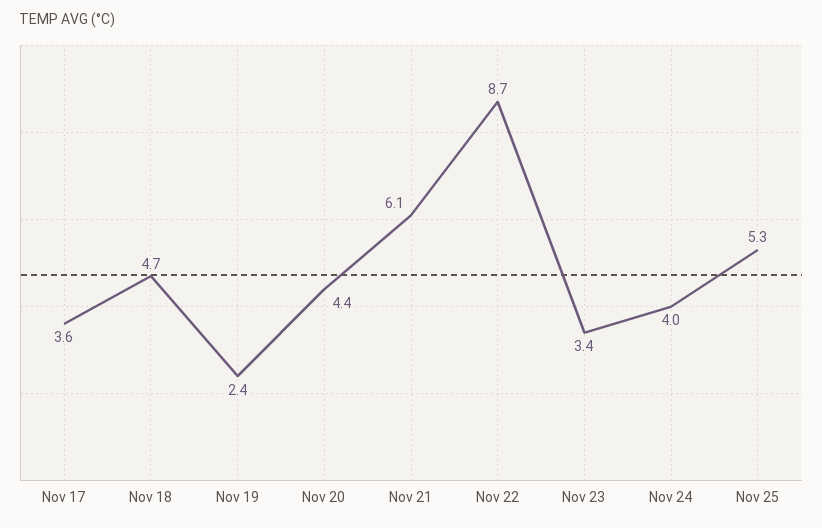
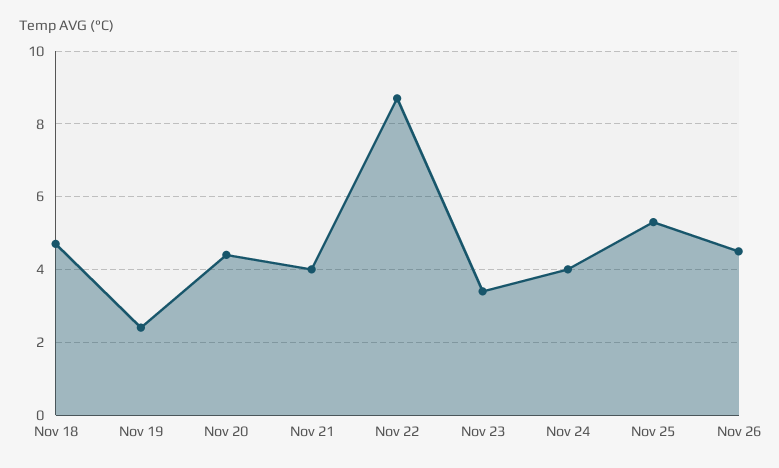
Nov 17: 3.6 -> none
Nov 21: 6.1 -> 4
Nov 26: none -> 4.5

